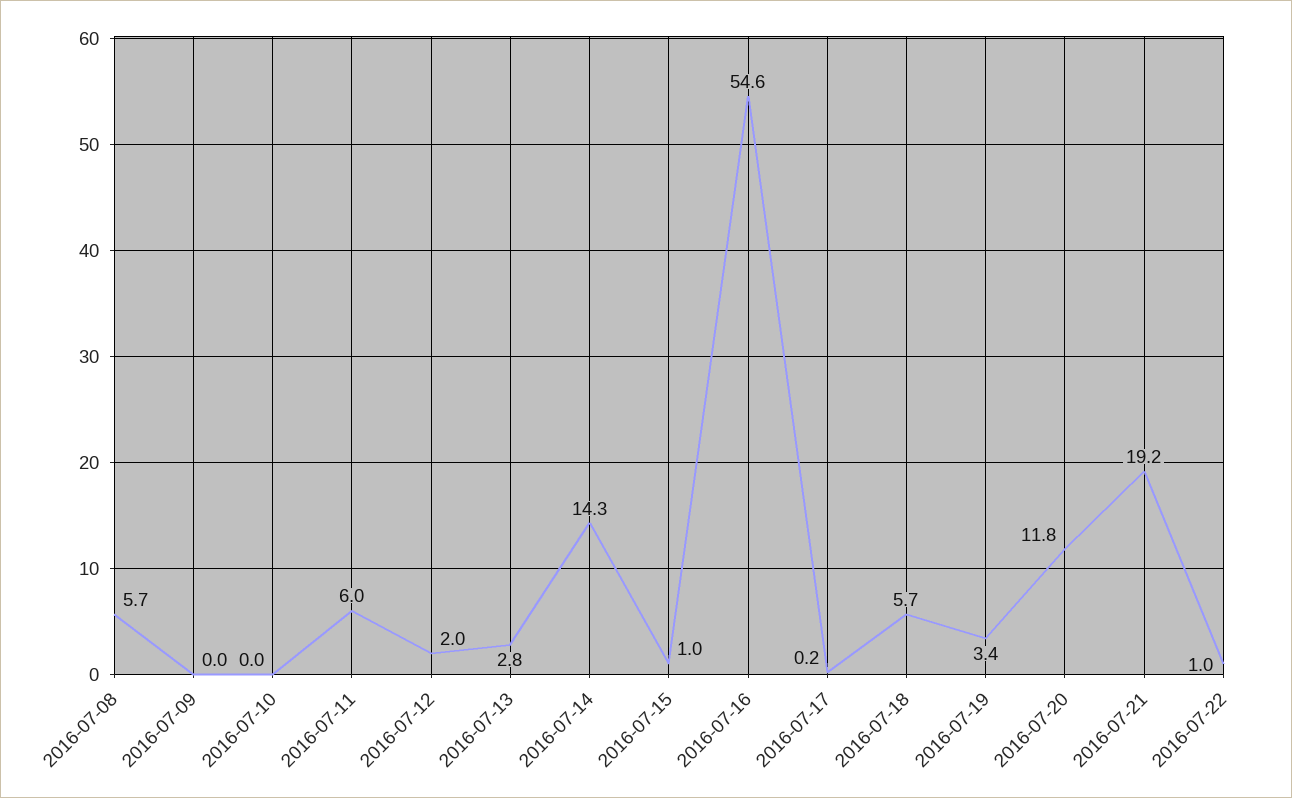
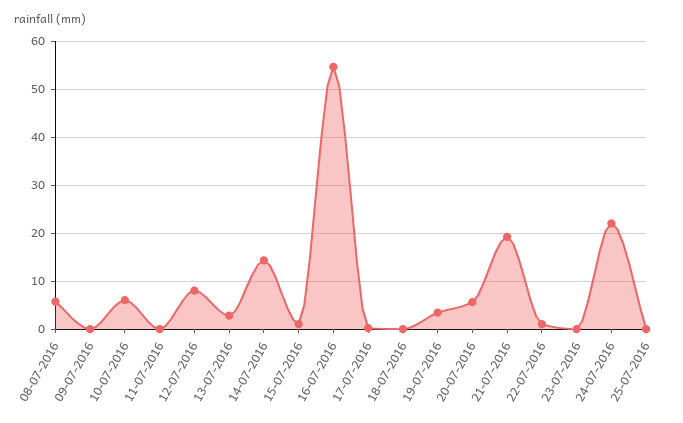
2016-07-10: 0 -> 6
2016-07-11: 6 -> 0
2016-07-12: 2 -> 8
2016-07-18: 5.7 -> 0
2016-07-20: 11.8 -> 6
23-07-2016: none -> 0
24-07-2016: none -> 22
25-07-2016: none -> 0

